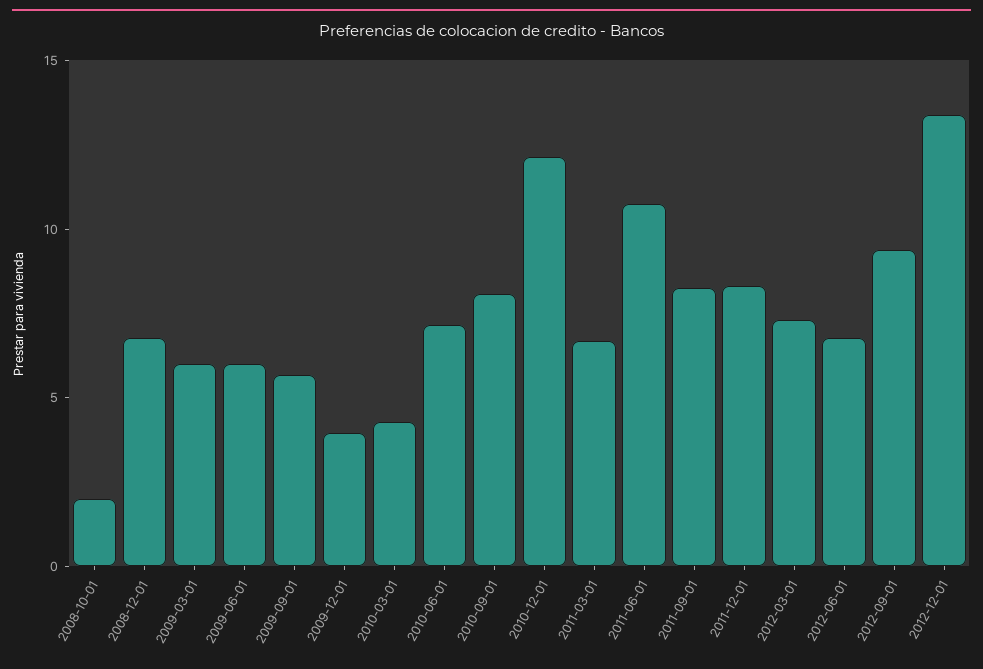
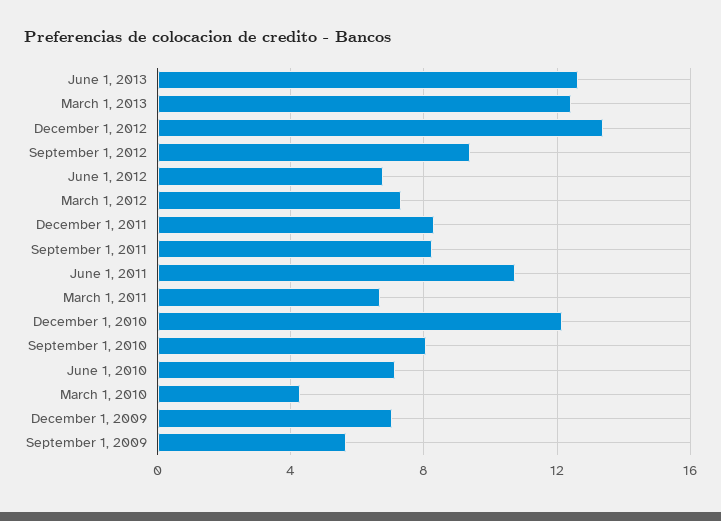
2008-10-01: 2 -> none
2008-12-01: 7 -> none
2009-03-01: 6 -> none
2009-06-01: 6 -> none
2009-12-01: 4 -> 7
June 1, 2013: none -> 12.5
March 1, 2013: none -> 12.5

